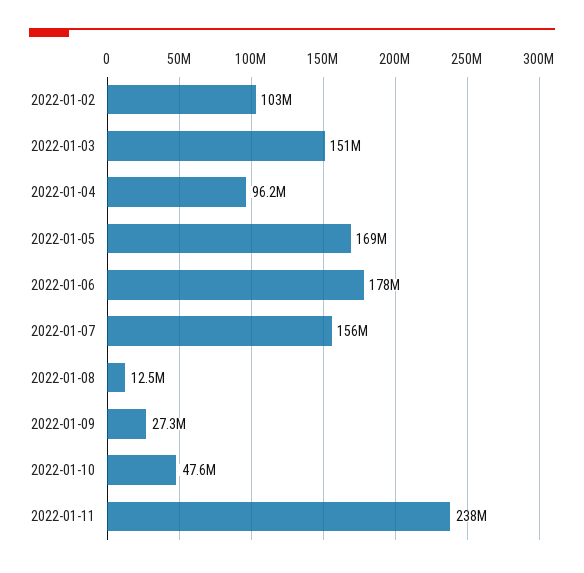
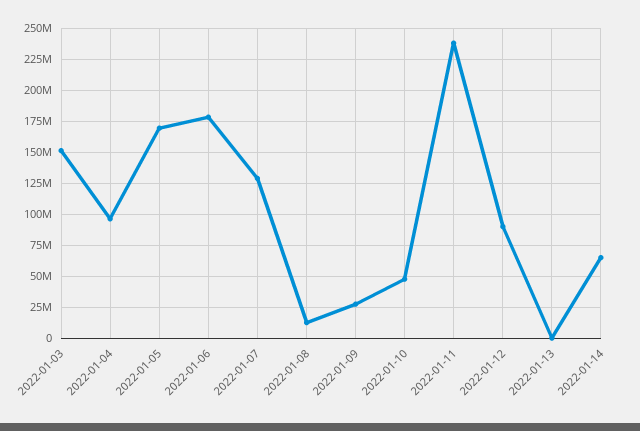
2022-01-02: 103000000 -> none
2022-01-07: 156000000 -> 130000000
2022-01-12: none -> 90000000
2022-01-13: none -> 0
2022-01-14: none -> 65000000

